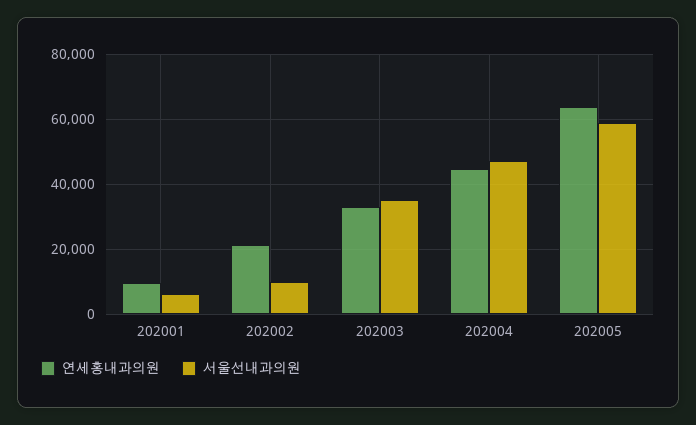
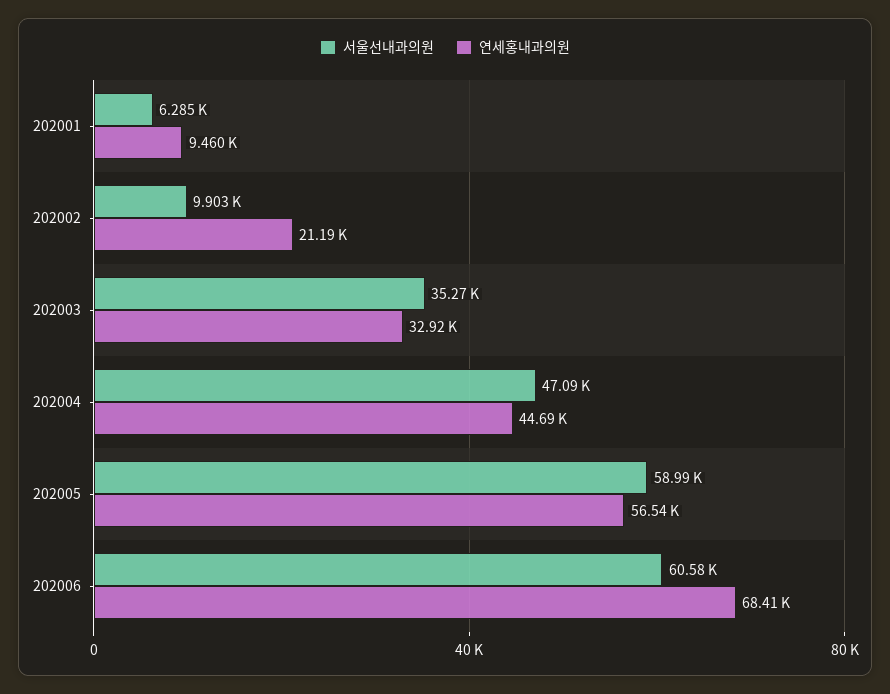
연세홍내과의원, 202005: 64000 -> 56540
서울선내과의원, 202006: none -> 60580
연세홍내과의원, 202006: none -> 68410

